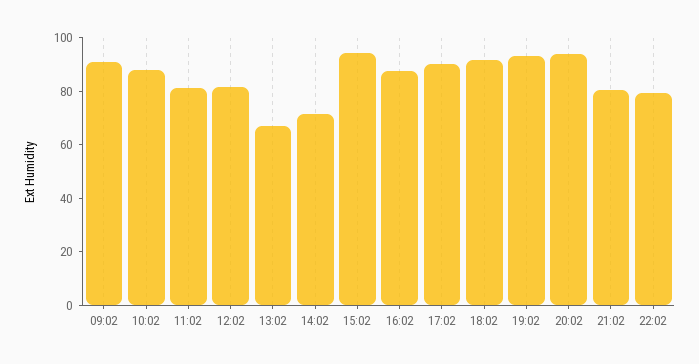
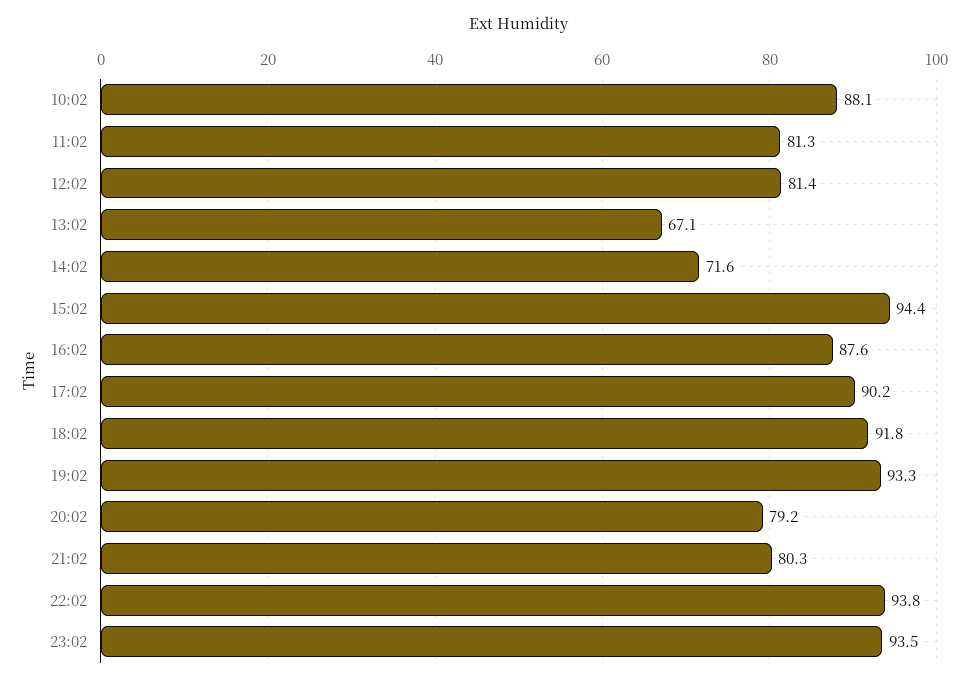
09:02: 90 -> none
20:02: 95 -> 79.2
22:02: 80 -> 93.8
23:02: none -> 93.5

